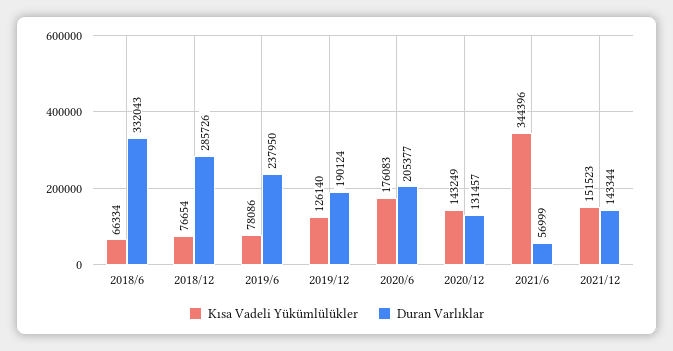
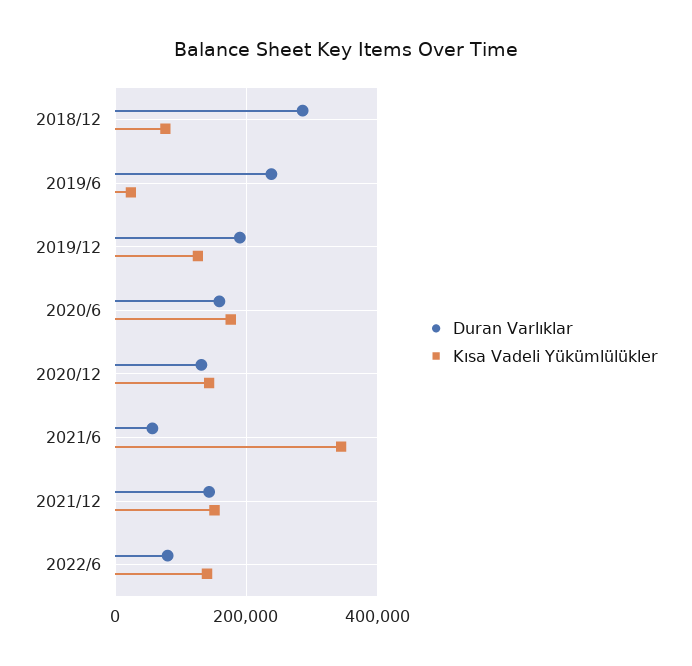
Kısa Vadeli Yükümlülükler, 2018/6: 66334 -> none
Duran Varlıklar, 2018/6: 332043 -> none
Kısa Vadeli Yükümlülükler, 2019/6: 78086 -> 20000
Duran Varlıklar, 2020/6: 205377 -> 160000
Duran Varlıklar, 2022/6: none -> 80000
Kısa Vadeli Yükümlülükler, 2022/6: none -> 140000

